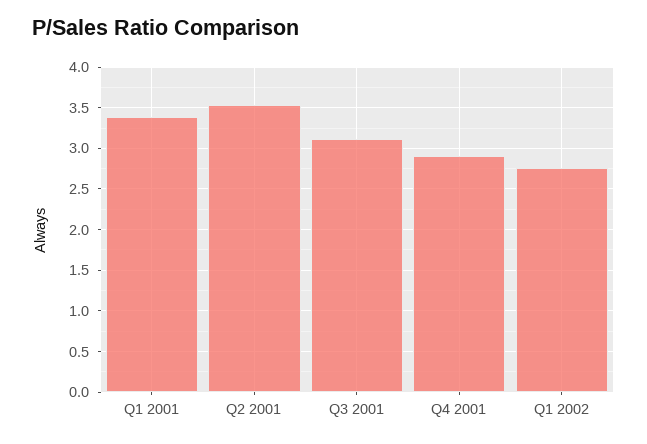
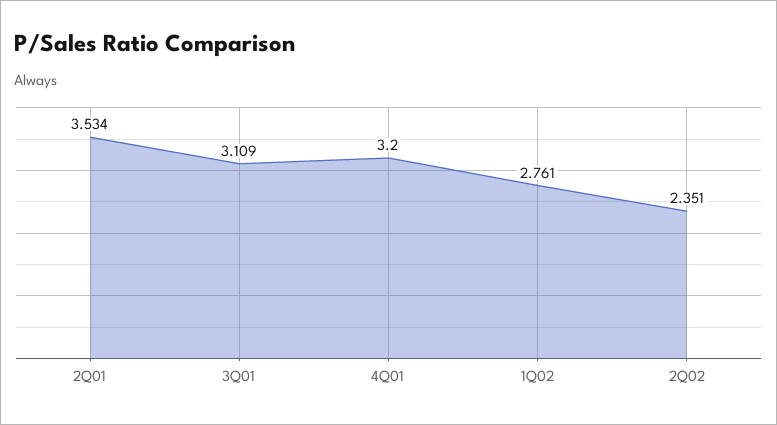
Q1 2001: 3.4 -> none
Q4 2001: 2.9 -> 3.2
2Q02: none -> 2.351

